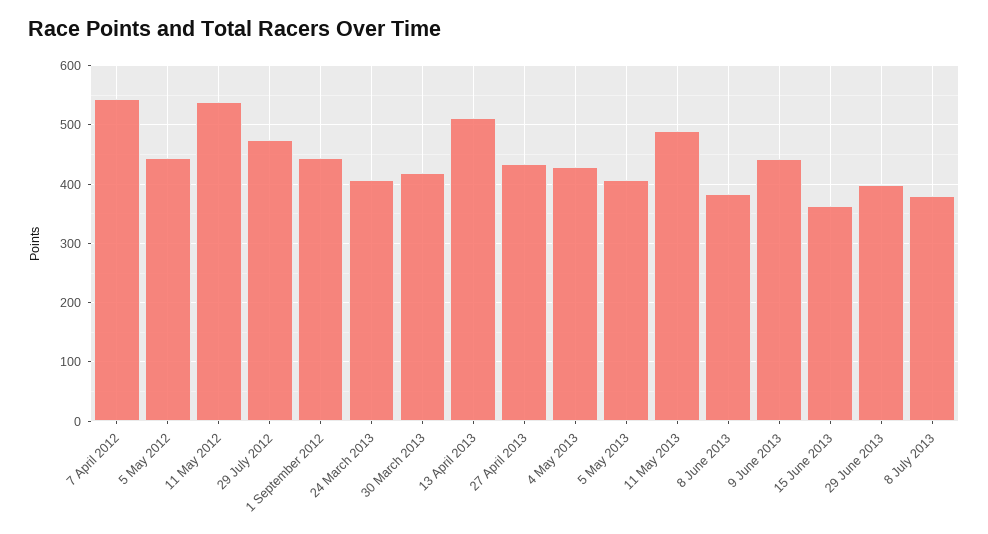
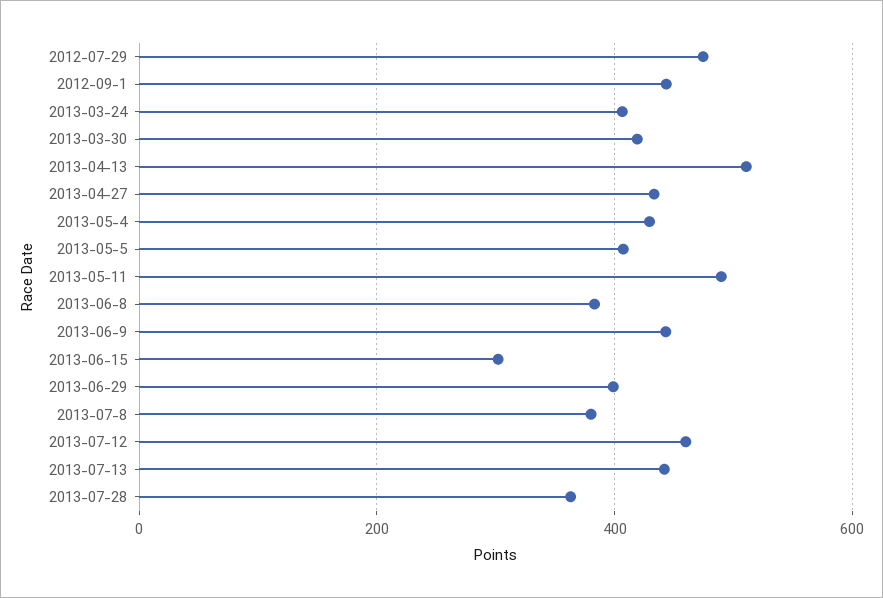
7 April 2012: 540 -> none
5 May 2012: 440 -> none
11 May 2012: 540 -> none
15 June 2013: 360 -> 300
2013-07-12: none -> 460
2013-07-13: none -> 440
2013-07-28: none -> 360

